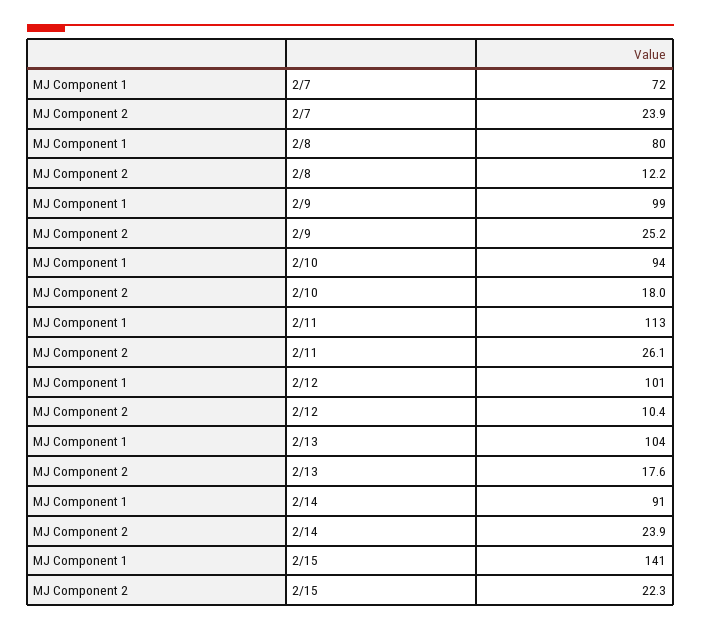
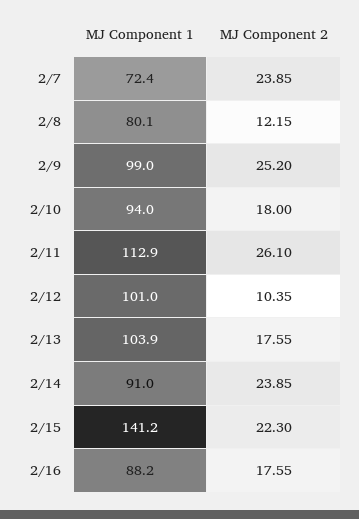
MJ Component 1, 2/16: none -> 88.2
MJ Component 2, 2/16: none -> 17.55

